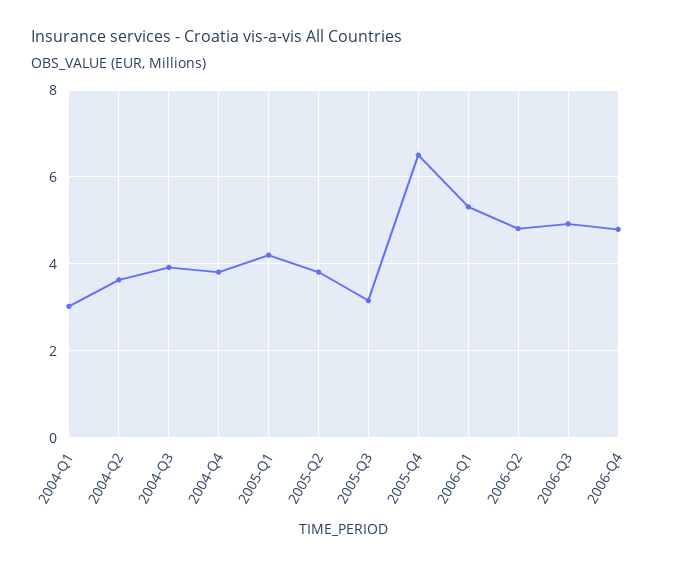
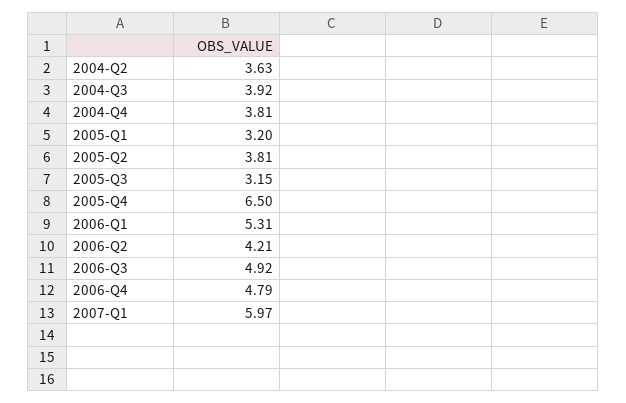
2004-Q1: 3 -> none
2005-Q1: 4.2 -> 3.2
2006-Q2: 4.8 -> 4.21
2007-Q1: none -> 5.97

